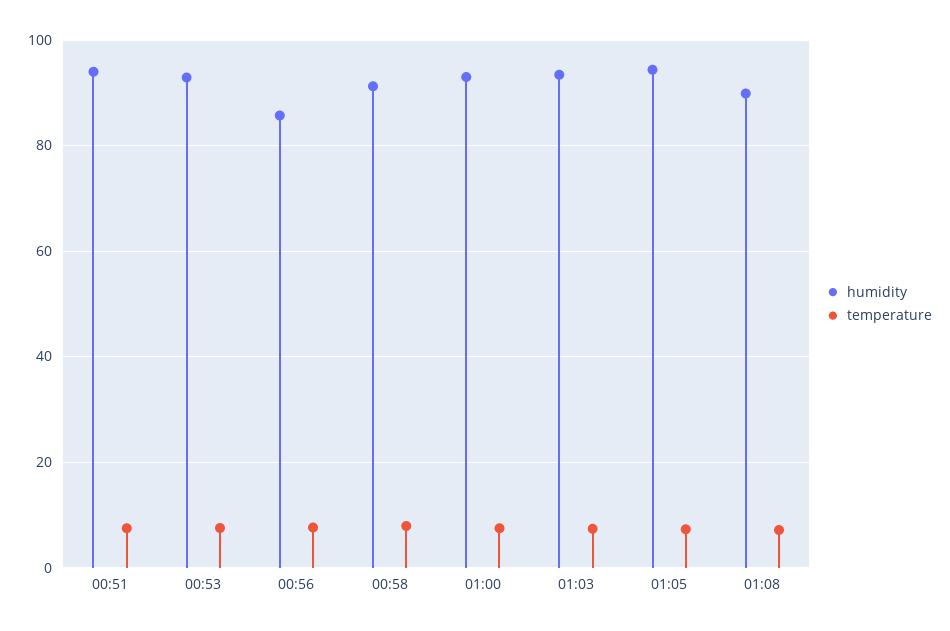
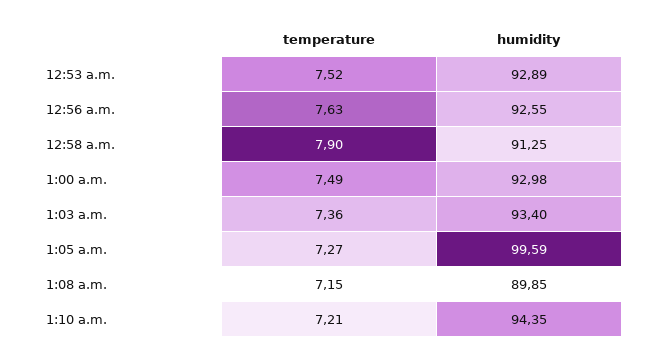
humidity, 00:51: 94 -> none
temperature, 00:51: 8 -> none
humidity, 00:56: 86 -> 92.55
humidity, 01:05: 94 -> 99.59
temperature, 1:10 a.m.: none -> 7.21
humidity, 1:10 a.m.: none -> 94.35

